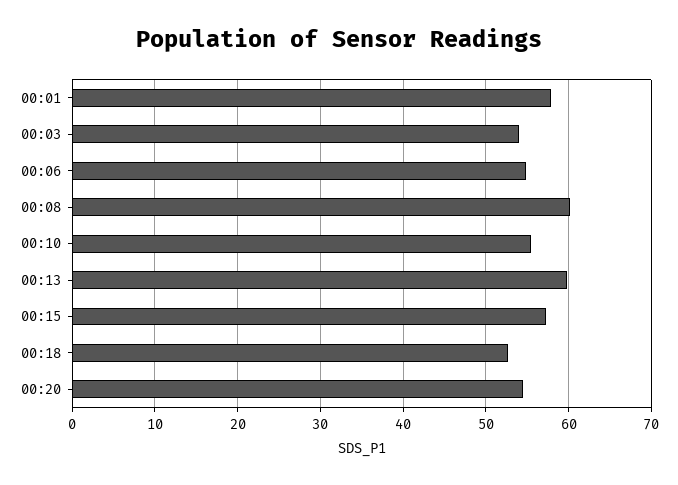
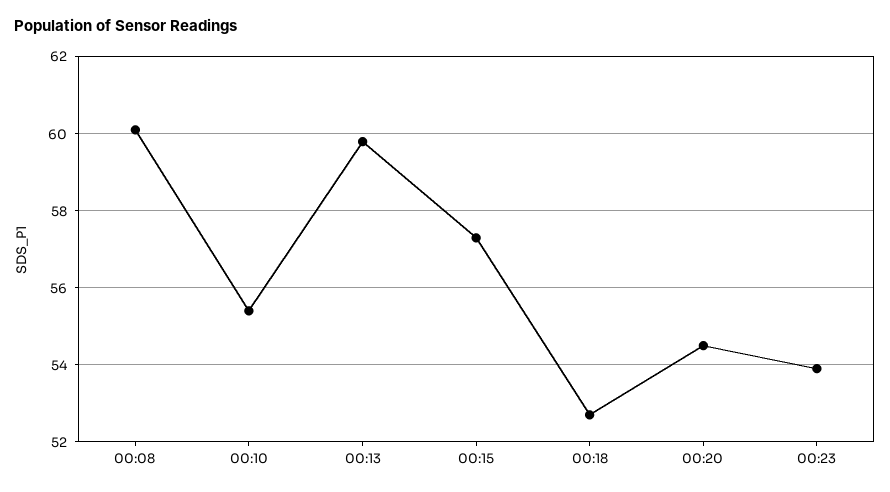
00:01: 58 -> none
00:03: 54 -> none
00:06: 55 -> none
00:23: none -> 54

